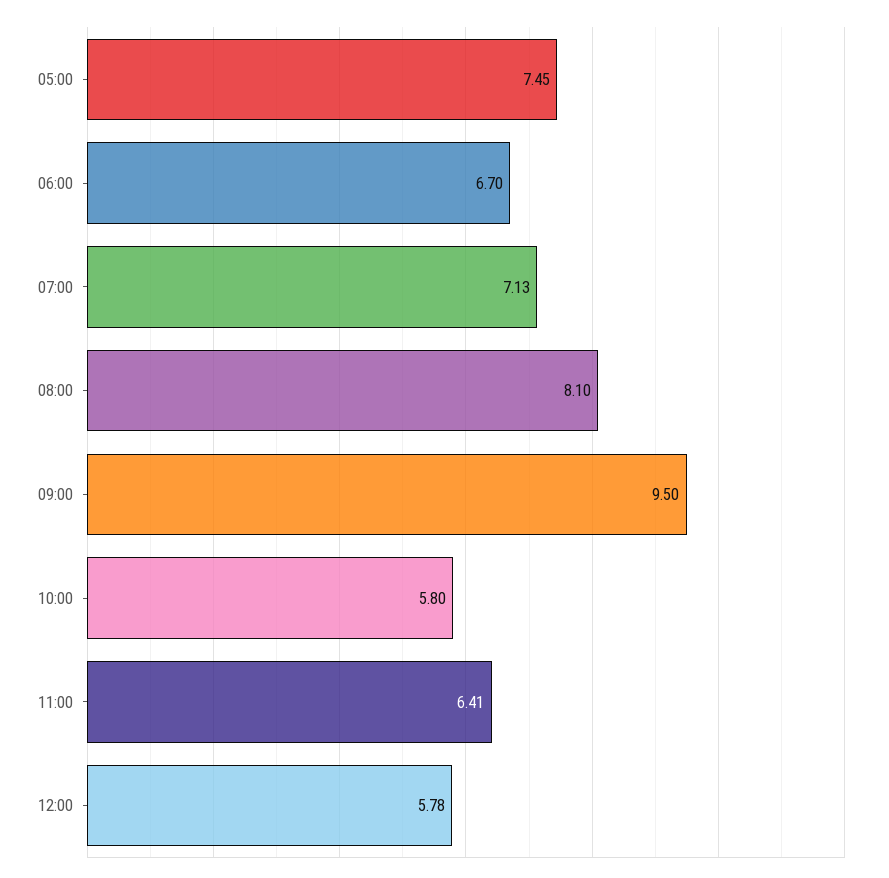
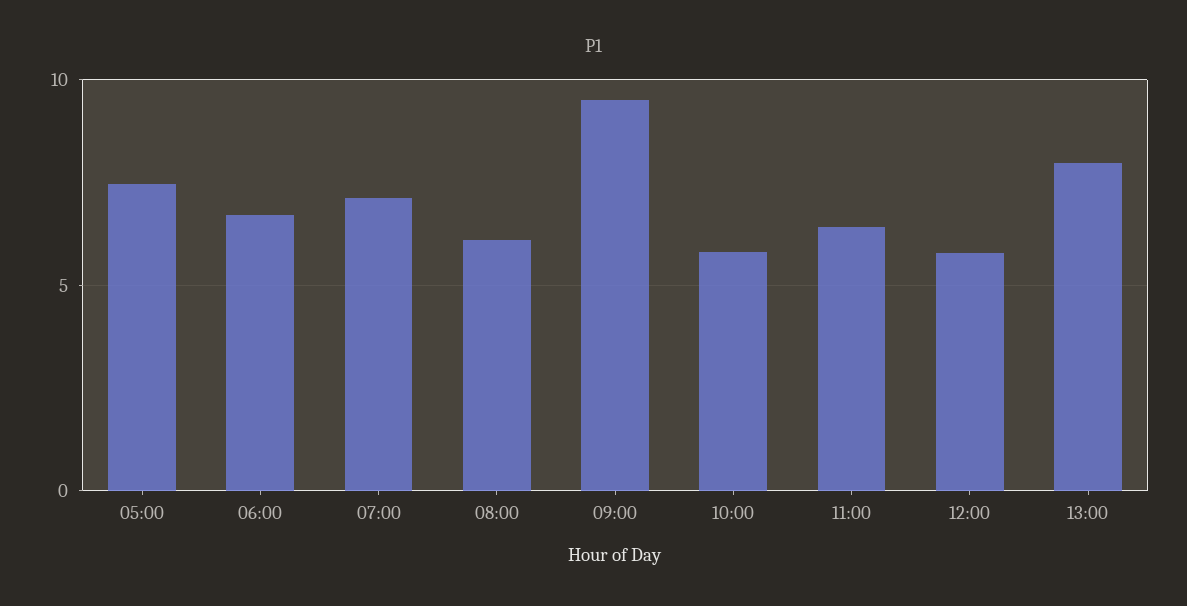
08:00: 8.1 -> 6
13:00: none -> 8

